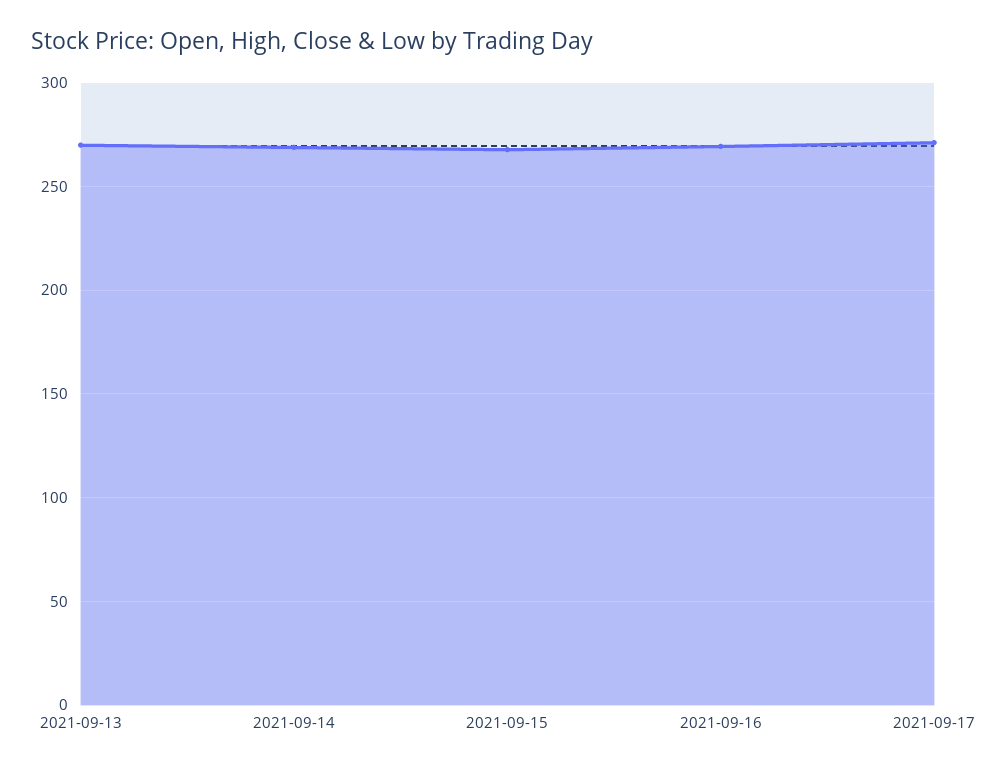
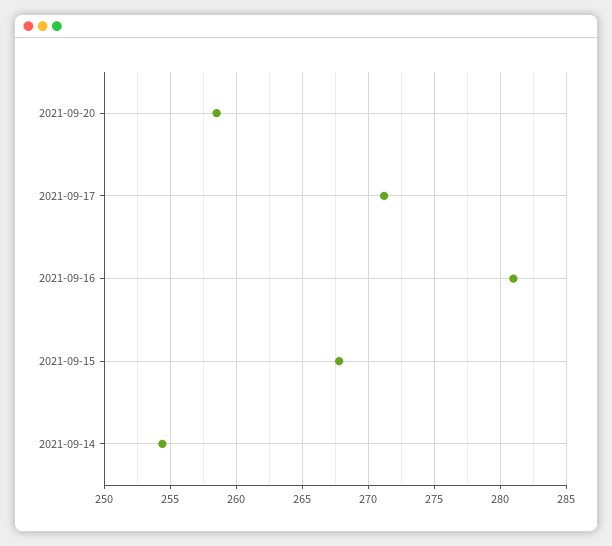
2021-09-13: 270 -> none
2021-09-14: 270 -> 254.5
2021-09-16: 270 -> 281
2021-09-20: none -> 258.5

